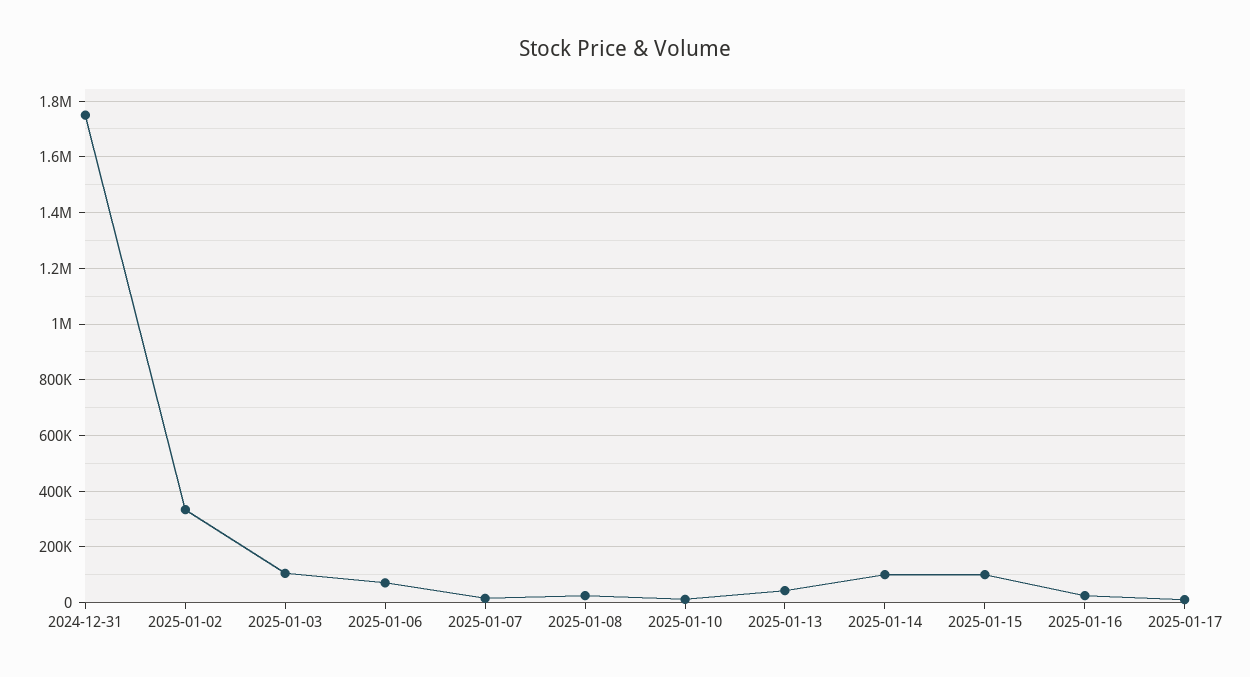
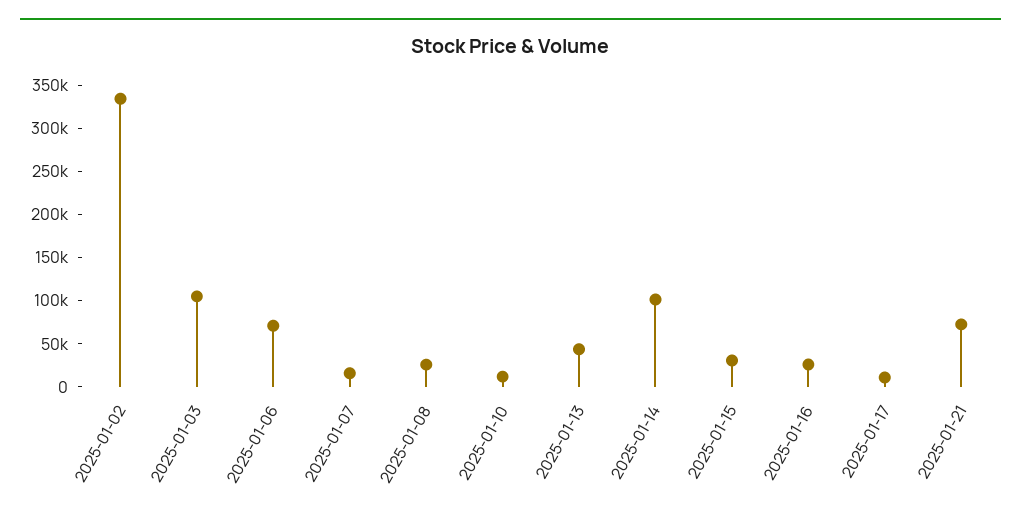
2024-12-31: 1750000 -> none
2025-01-15: 100000 -> 30000
2025-01-21: none -> 70000

